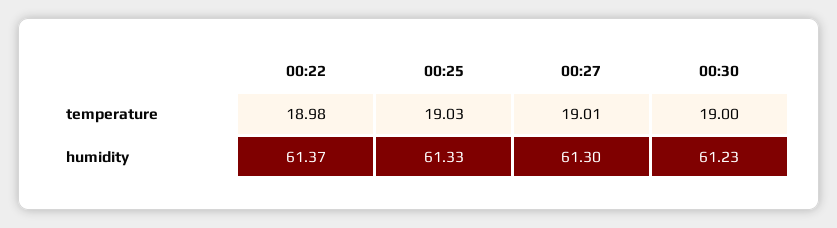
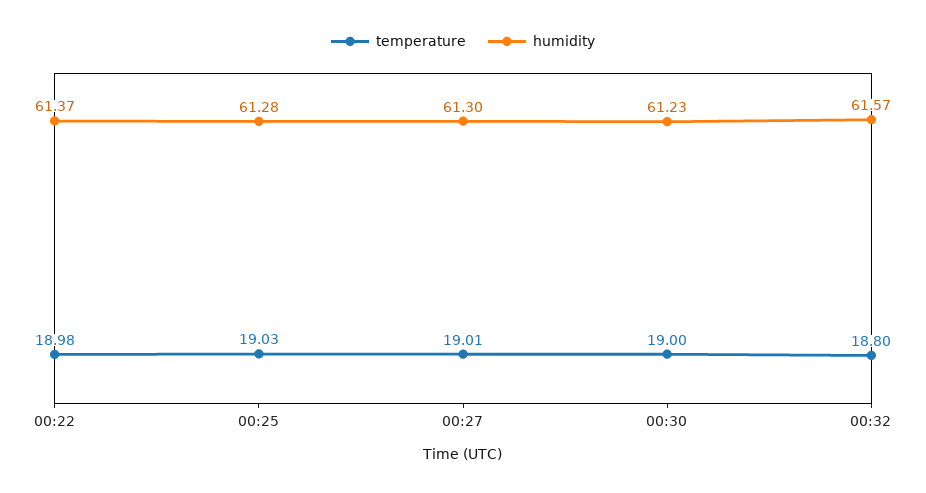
humidity, 00:25: 61.33 -> 61.28
temperature, 00:32: none -> 18.8
humidity, 00:32: none -> 61.57

